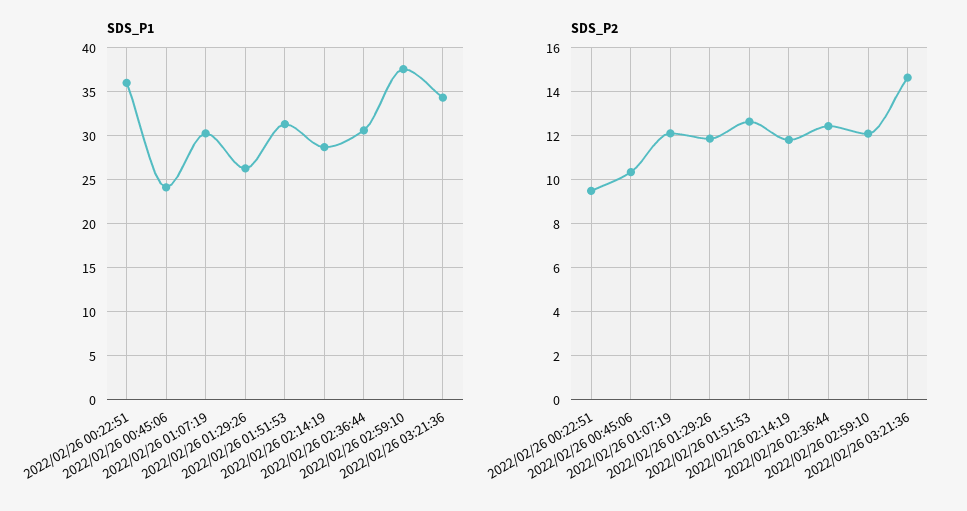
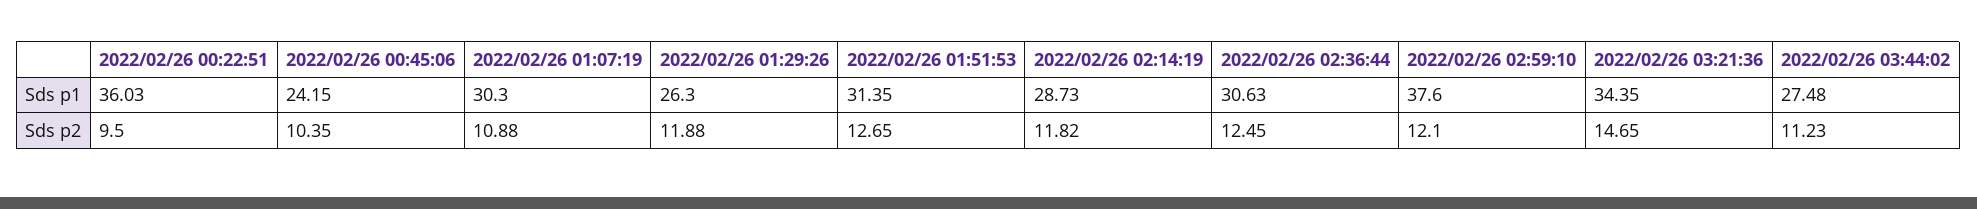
SDS_P2, 2022/02/26 01:07:19: 12 -> 10.88
SDS_P1, 2022/02/26 03:44:02: none -> 27.48
SDS_P2, 2022/02/26 03:44:02: none -> 11.23

